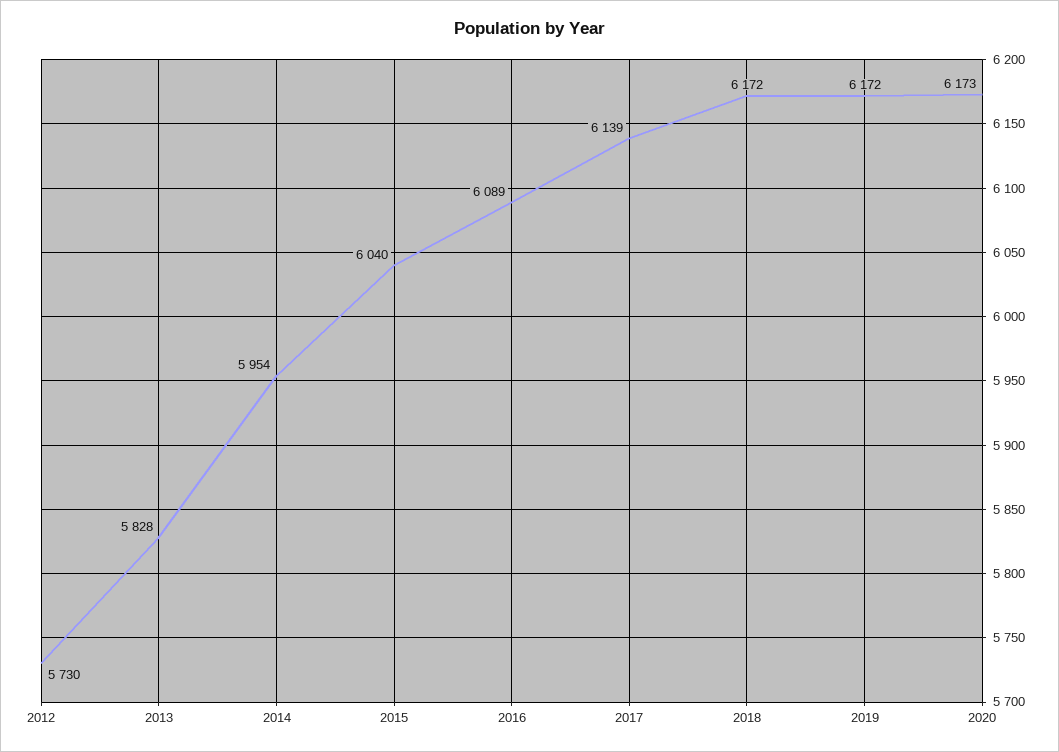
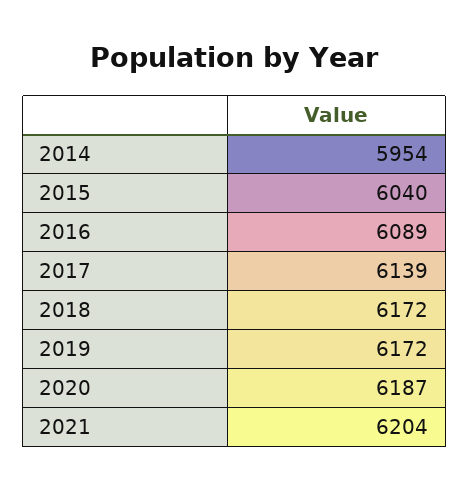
2012: 5730 -> none
2013: 5828 -> none
2020: 6173 -> 6187
2021: none -> 6204

